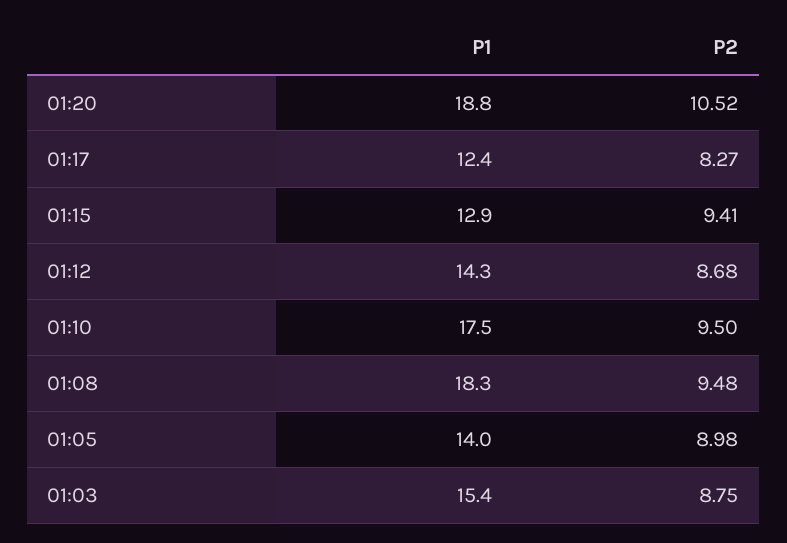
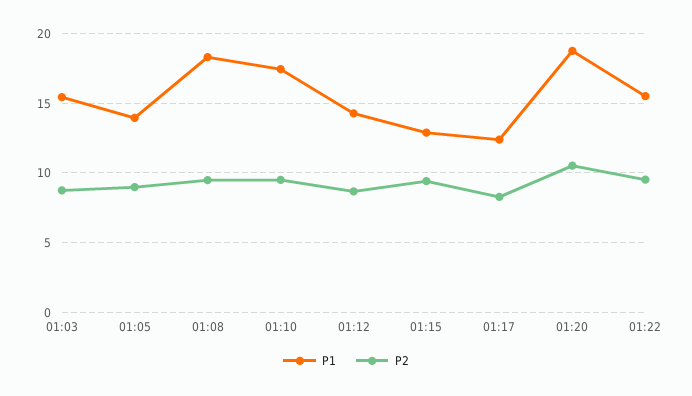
P1, 01:22: none -> 15.5
P2, 01:22: none -> 9.5

